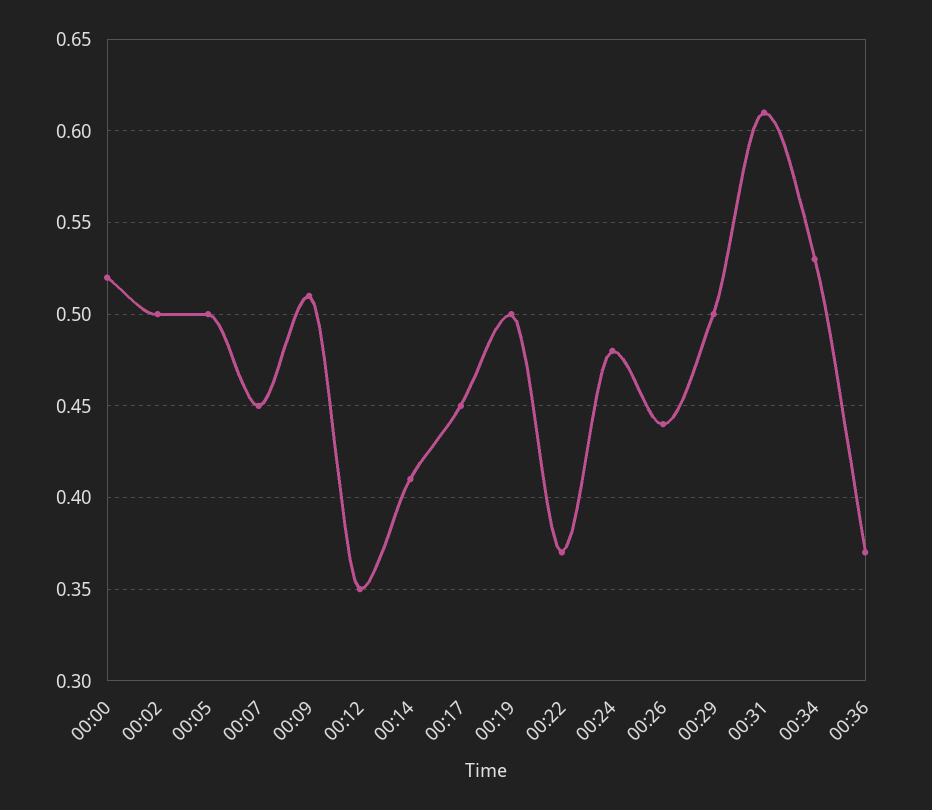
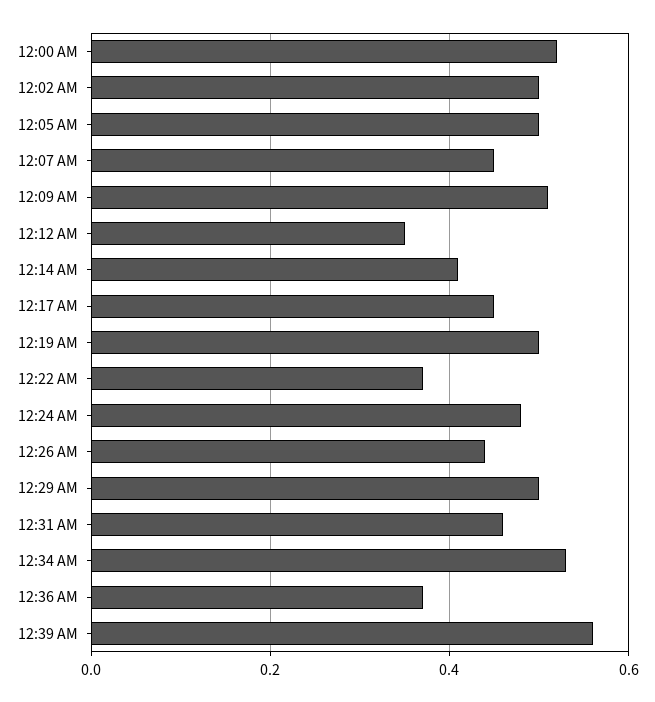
00:31: 0.61 -> 0.45
12:39 AM: none -> 0.55

